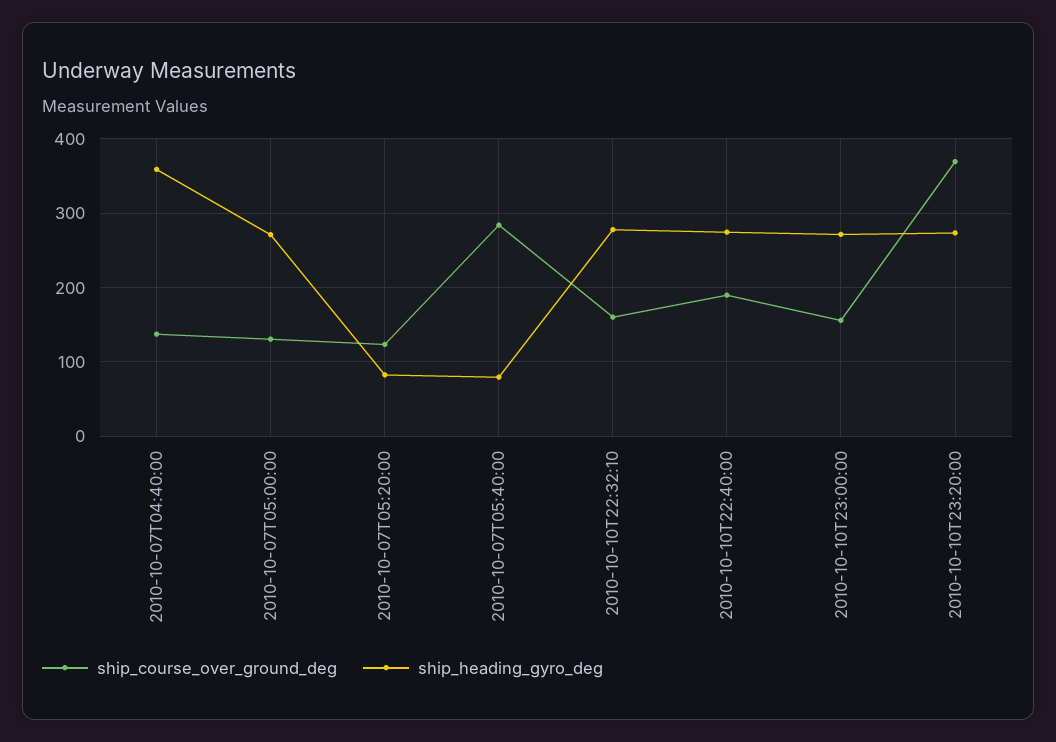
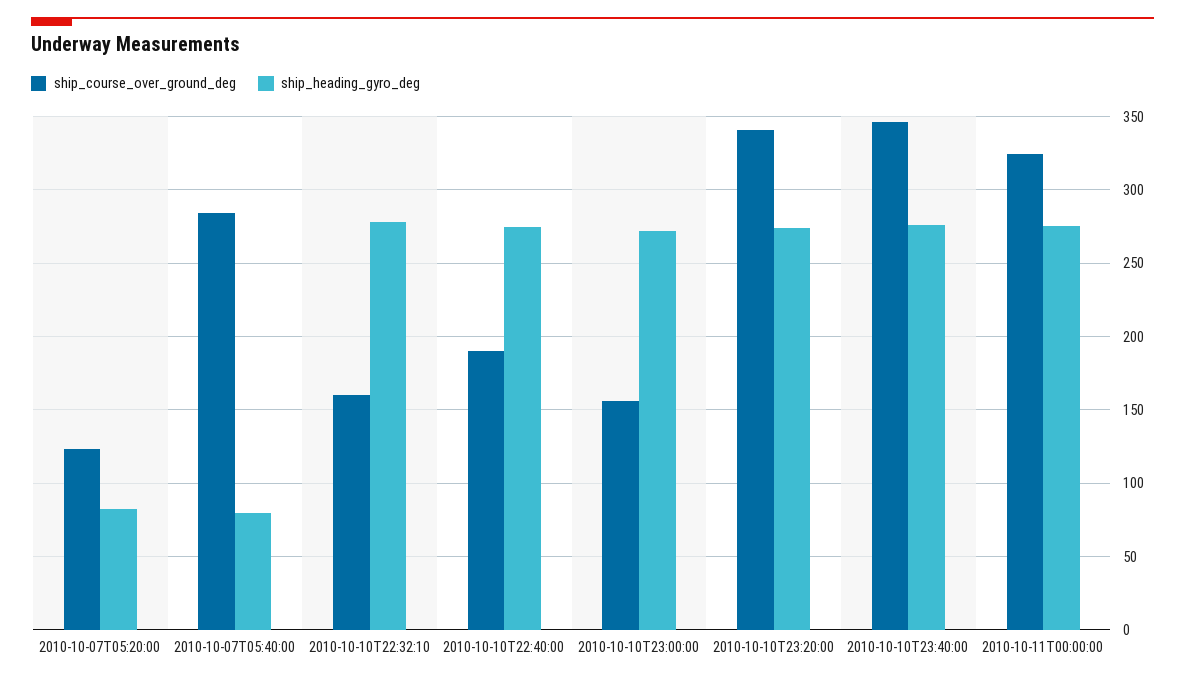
ship_course_over_ground_deg, 2010-10-07T04:40:00: 140 -> none
ship_heading_gyro_deg, 2010-10-07T04:40:00: 360 -> none
ship_course_over_ground_deg, 2010-10-07T05:00:00: 130 -> none
ship_heading_gyro_deg, 2010-10-07T05:00:00: 270 -> none
ship_course_over_ground_deg, 2010-10-10T23:20:00: 370 -> 340
ship_course_over_ground_deg, 2010-10-10T23:40:00: none -> 345
ship_heading_gyro_deg, 2010-10-10T23:40:00: none -> 275
ship_course_over_ground_deg, 2010-10-11T00:00:00: none -> 325
ship_heading_gyro_deg, 2010-10-11T00:00:00: none -> 275

